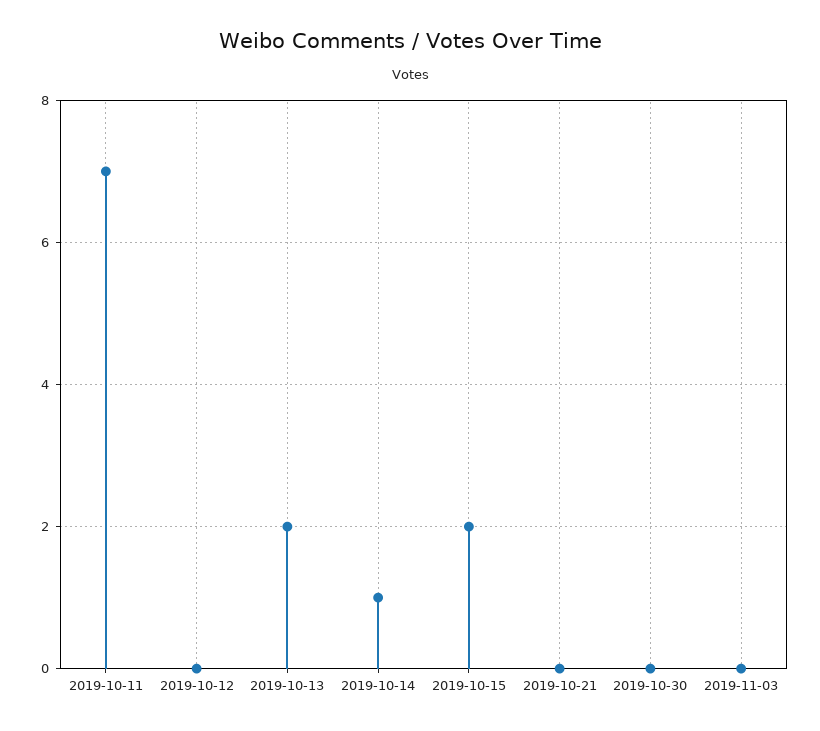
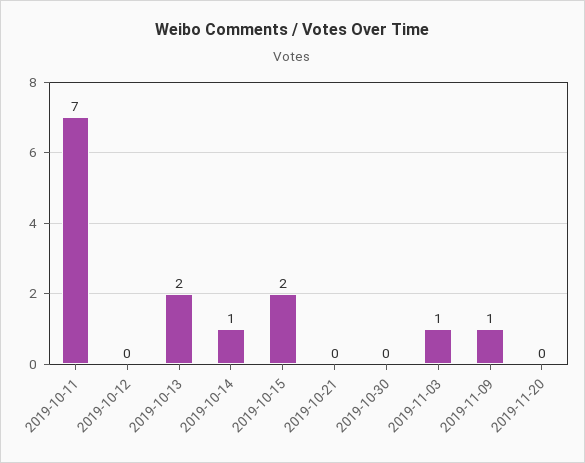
2019-11-03: 0 -> 1
2019-11-09: none -> 1
2019-11-20: none -> 0

